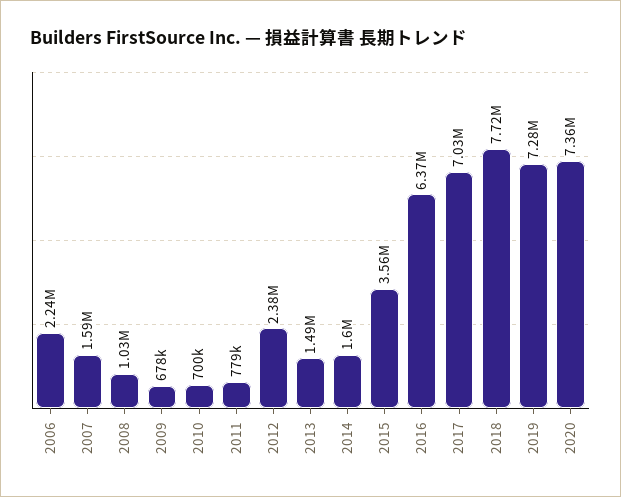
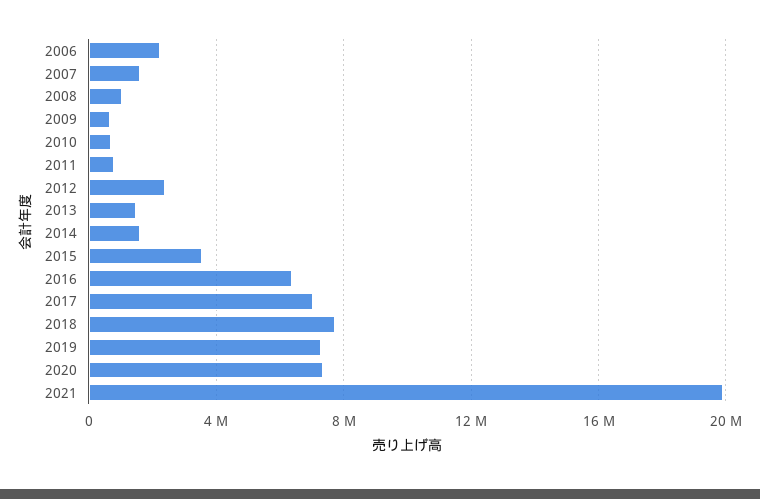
2021: none -> 20000000

